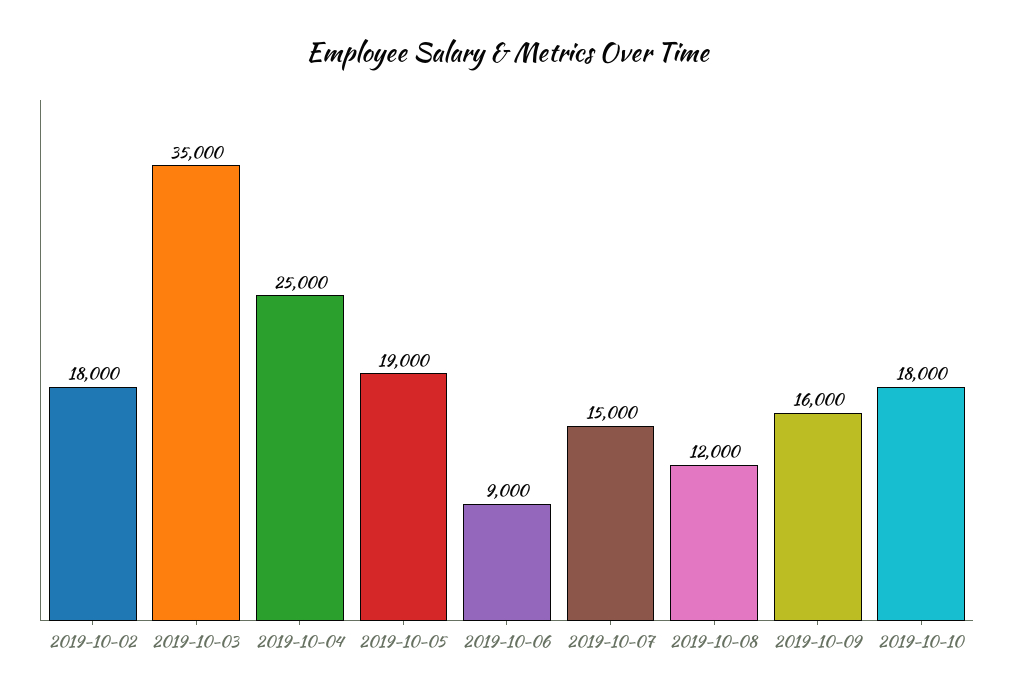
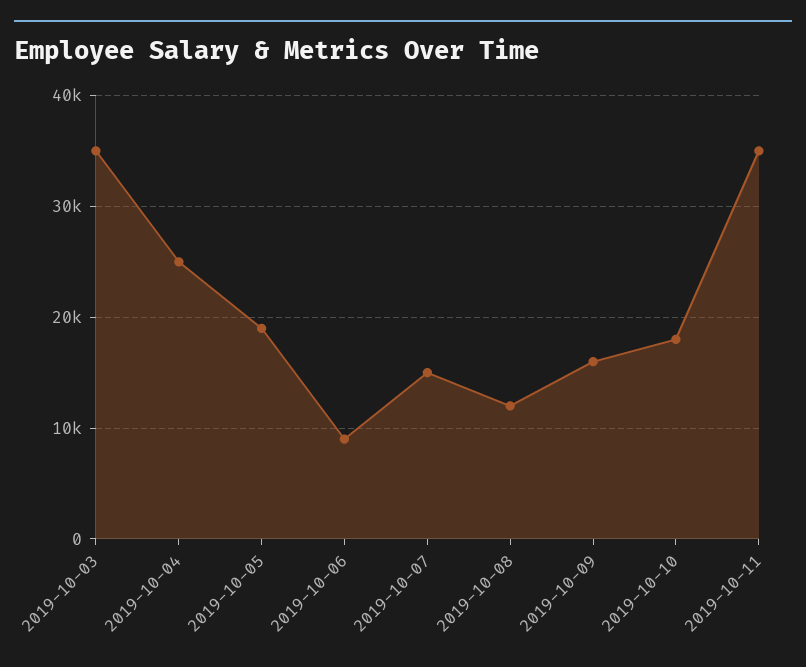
2019-10-02: 18000 -> none
2019-10-11: none -> 35000

